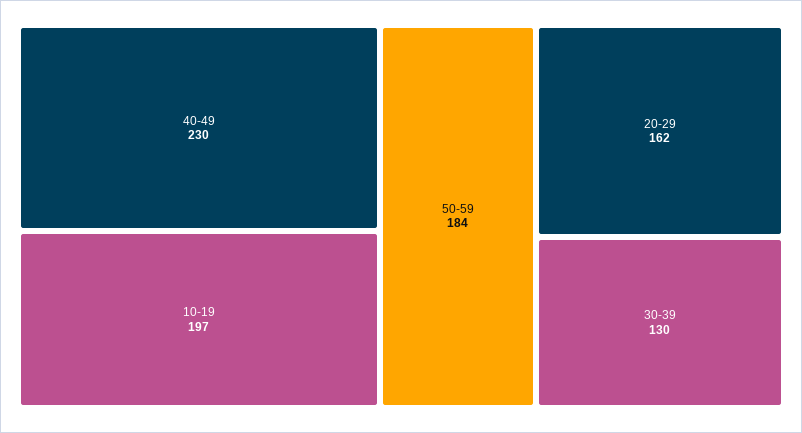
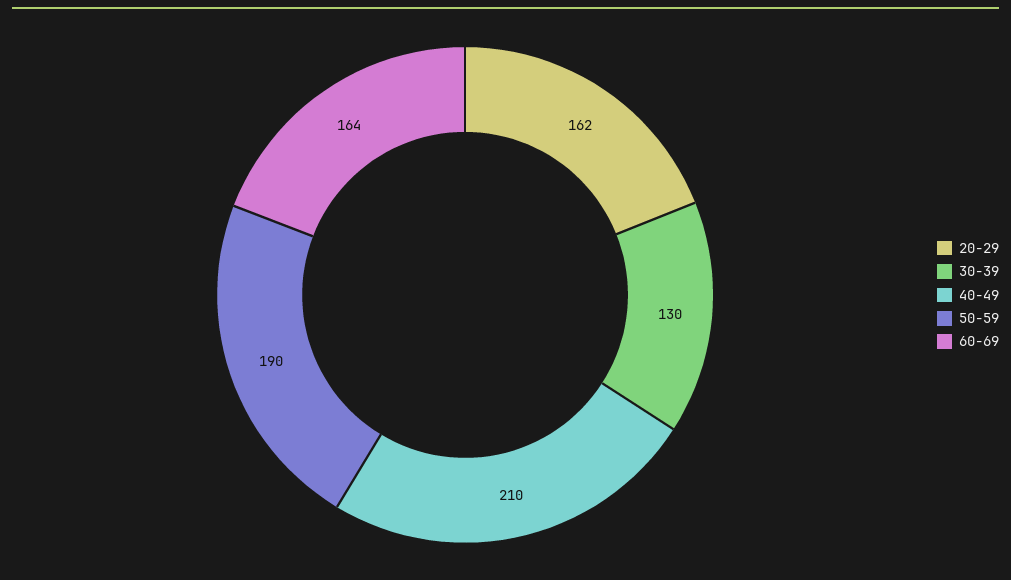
40-49: 230 -> 210
10-19: 197 -> none
50-59: 184 -> 190
60-69: none -> 164

